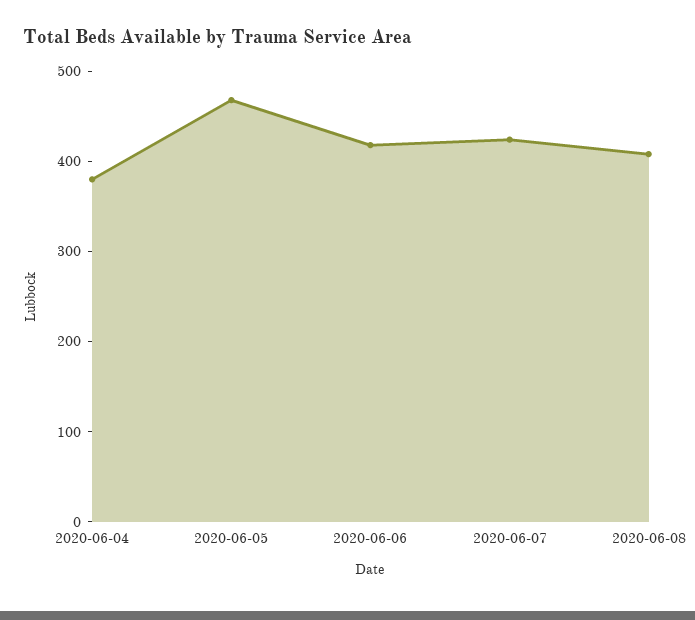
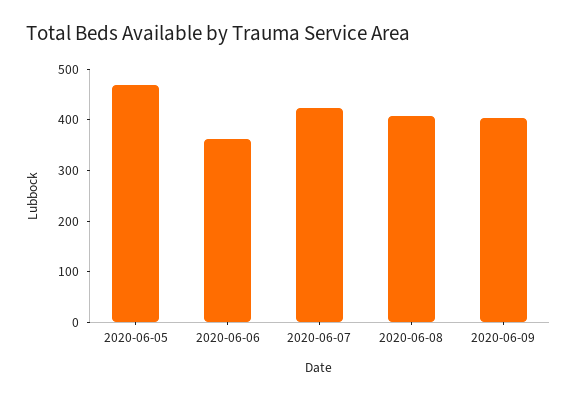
2020-06-04: 380 -> none
2020-06-06: 420 -> 360
2020-06-09: none -> 400

